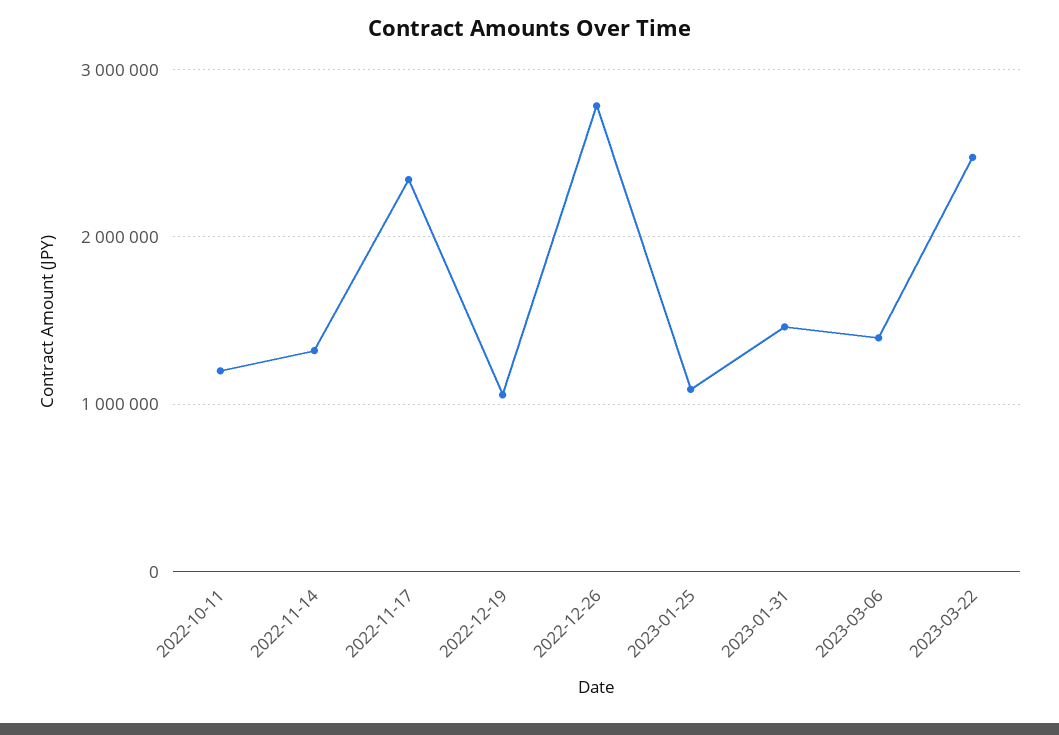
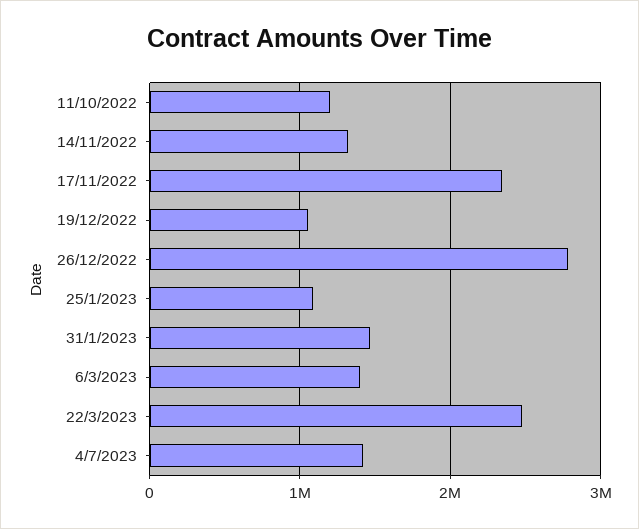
4/7/2023: none -> 1400000

